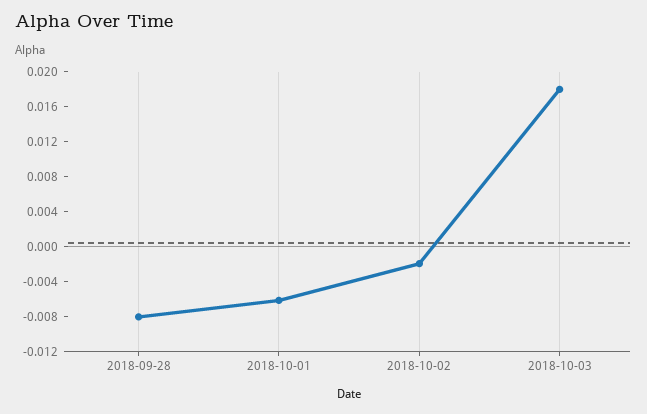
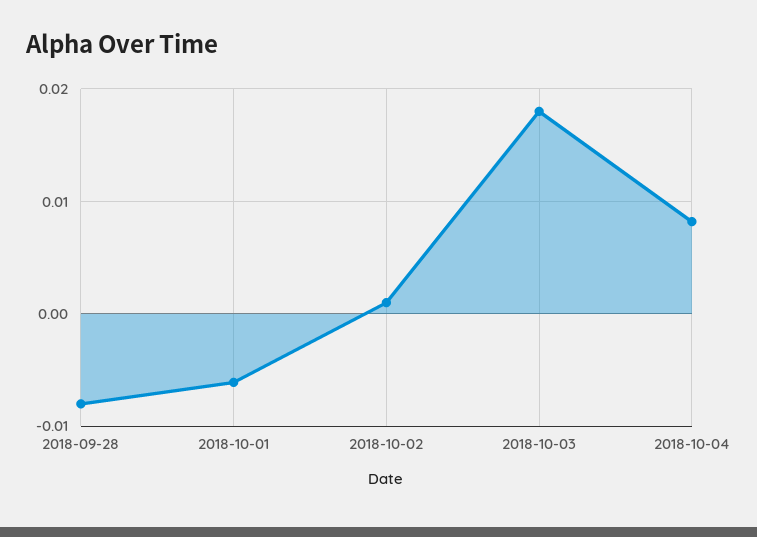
2018-10-02: -0.002 -> 0.001
2018-10-04: none -> 0.008

